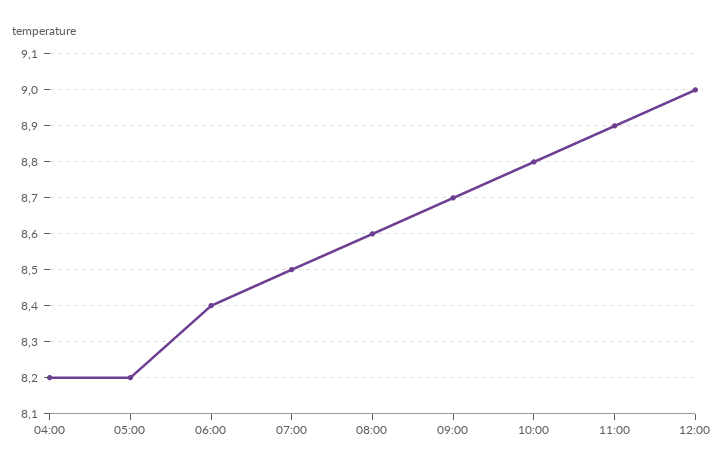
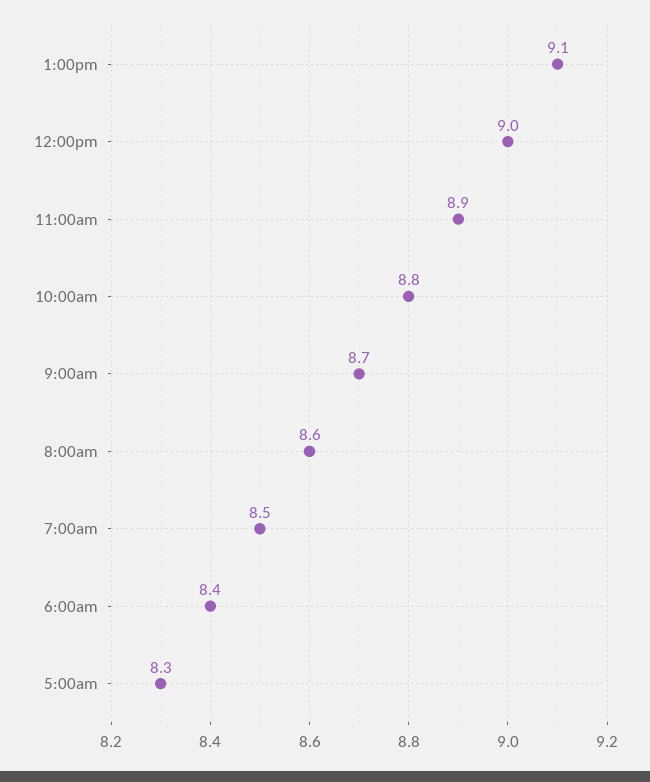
04:00: 8.2 -> none
05:00: 8.2 -> 8.3
1:00pm: none -> 9.1

